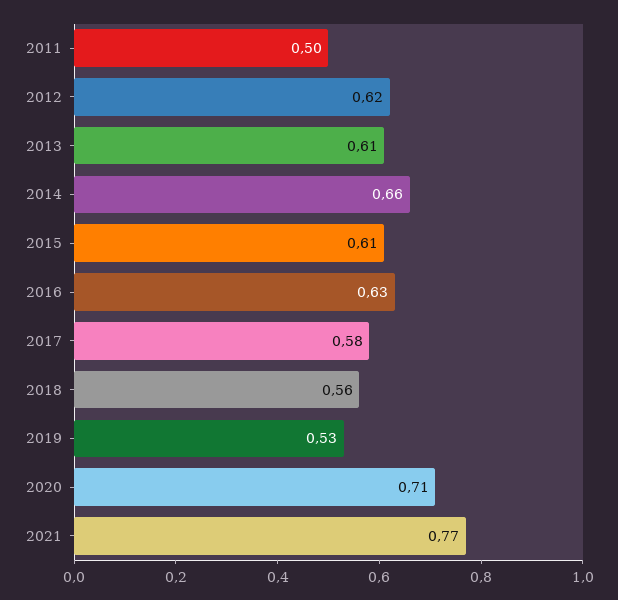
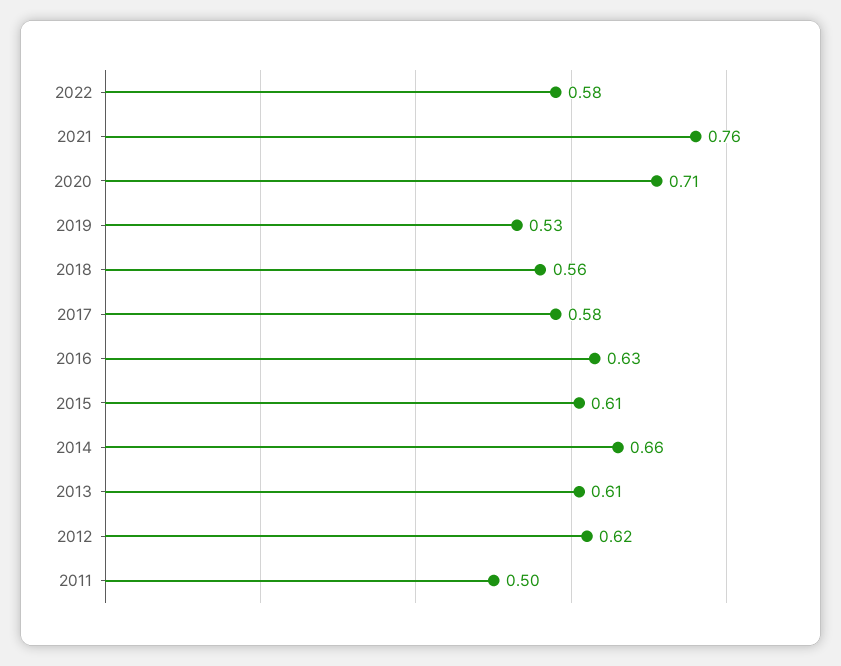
2021: 0.77 -> 0.76
2022: none -> 0.58

